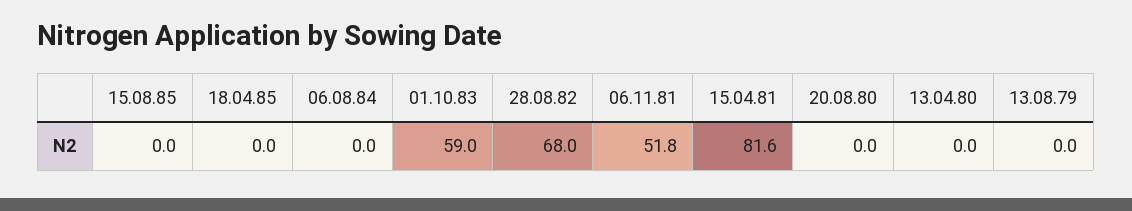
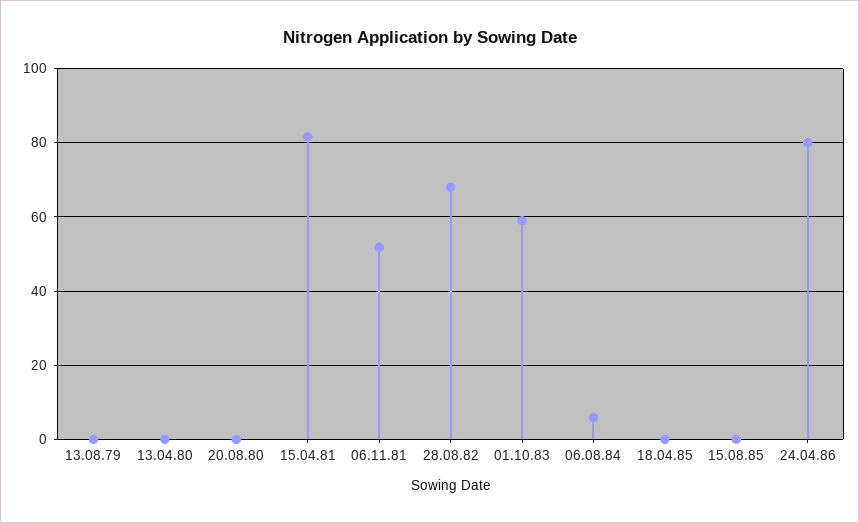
06.08.84: 0 -> 6
24.04.86: none -> 80

